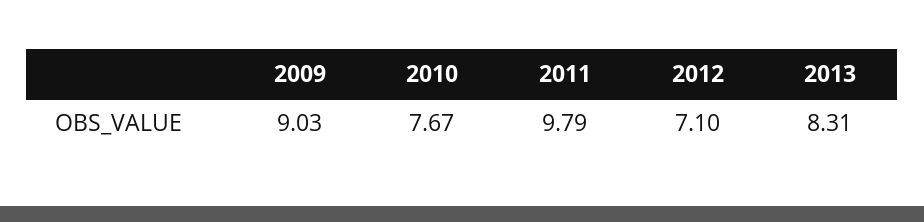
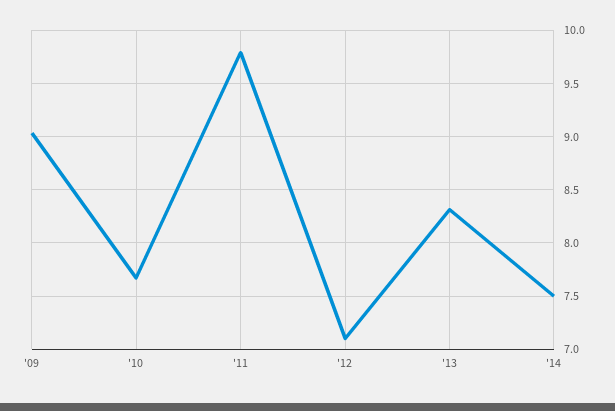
'14: none -> 7.5

